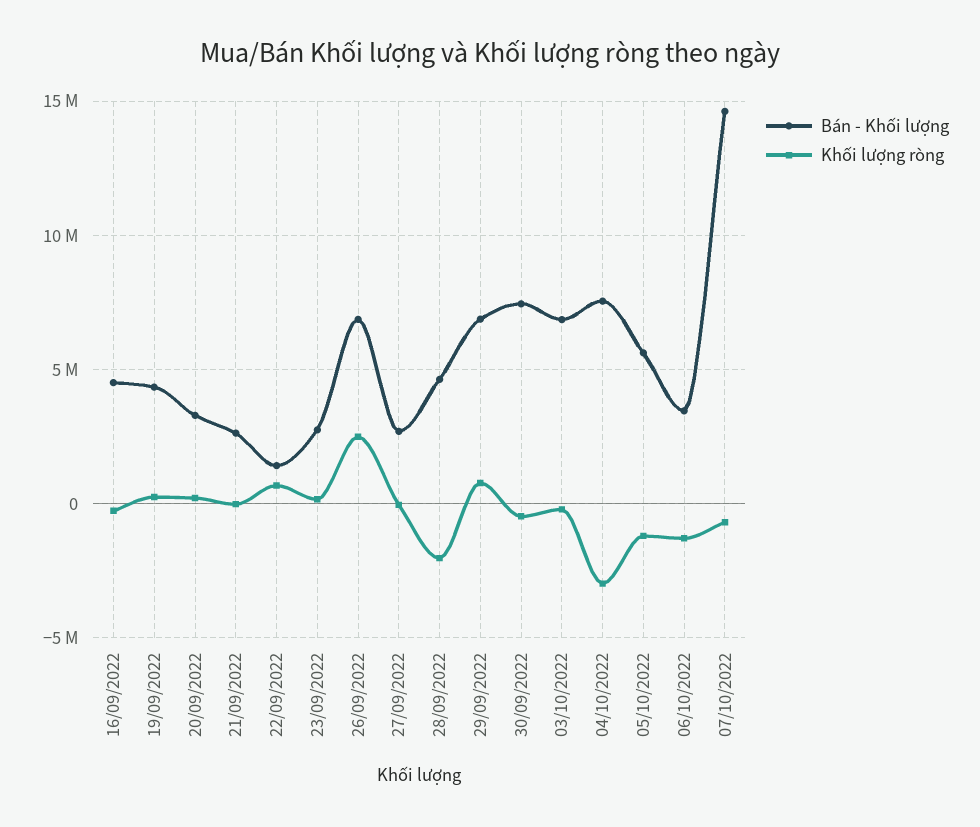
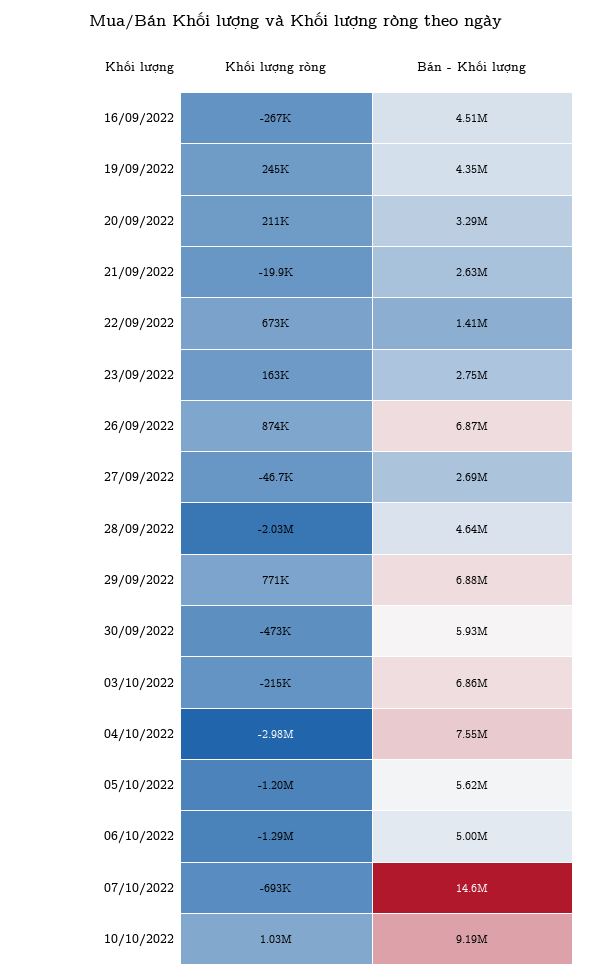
Khối lượng ròng, 26/09/2022: 2500000 -> 874000
Bán - Khối lượng, 30/09/2022: 7500000 -> 5930000
Bán - Khối lượng, 06/10/2022: 3500000 -> 5000000
Khối lượng ròng, 10/10/2022: none -> 1030000
Bán - Khối lượng, 10/10/2022: none -> 9190000

